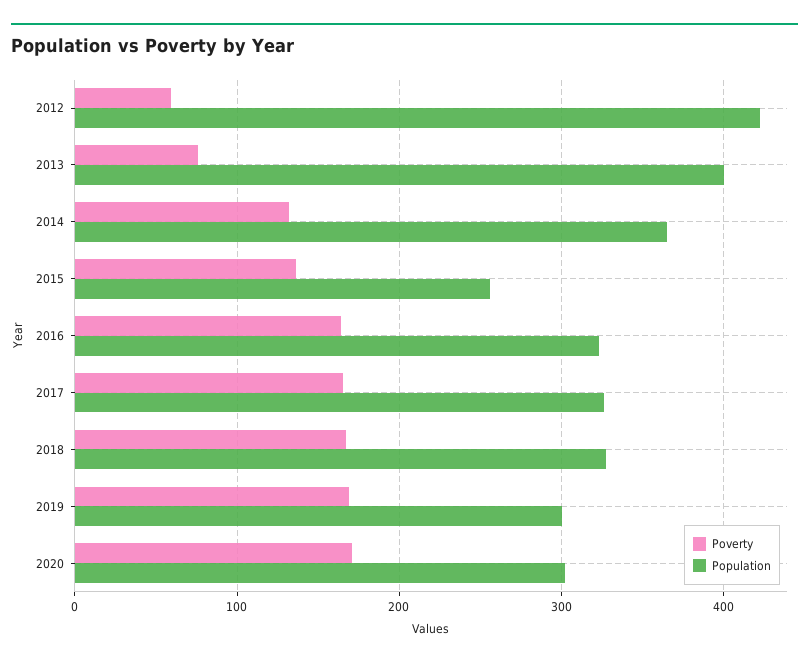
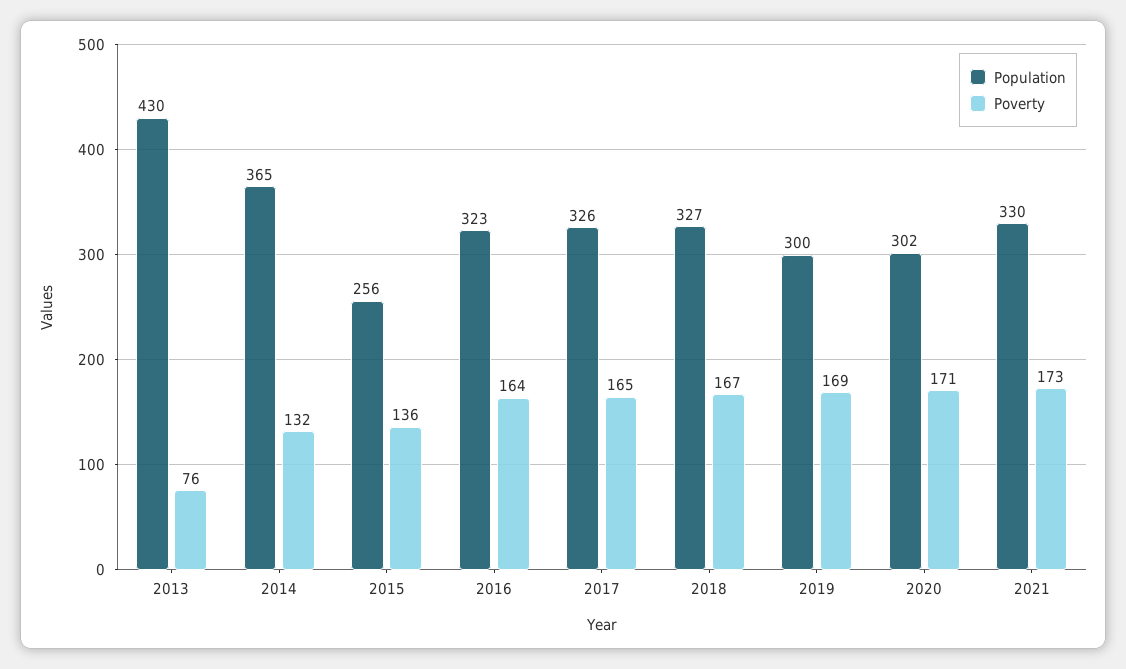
Poverty, 2012: 60 -> none
Population, 2012: 420 -> none
Population, 2013: 400 -> 430
Population, 2021: none -> 330
Poverty, 2021: none -> 173

